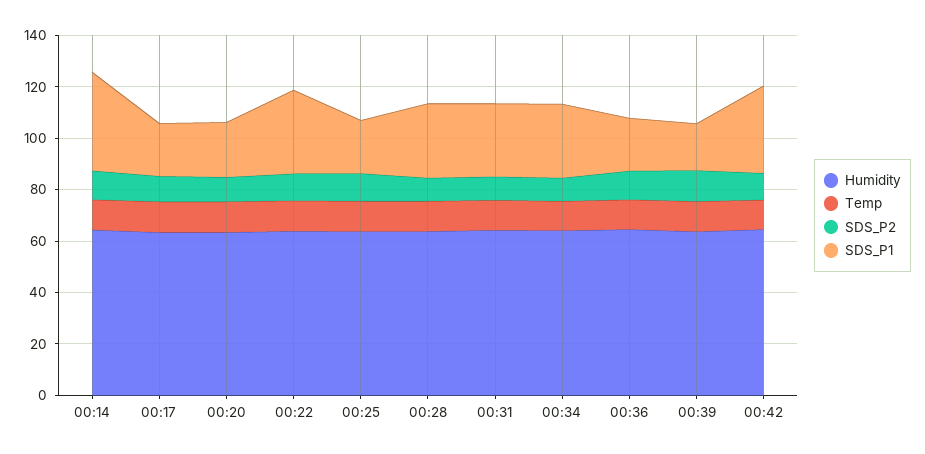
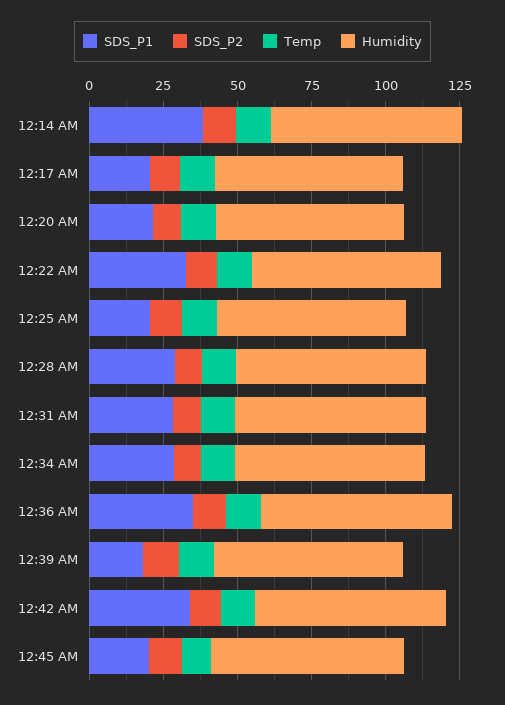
SDS_P1, 00:36: 20 -> 35
SDS_P1, 12:45 AM: none -> 20
SDS_P2, 12:45 AM: none -> 10
Temp, 12:45 AM: none -> 10
Humidity, 12:45 AM: none -> 65

